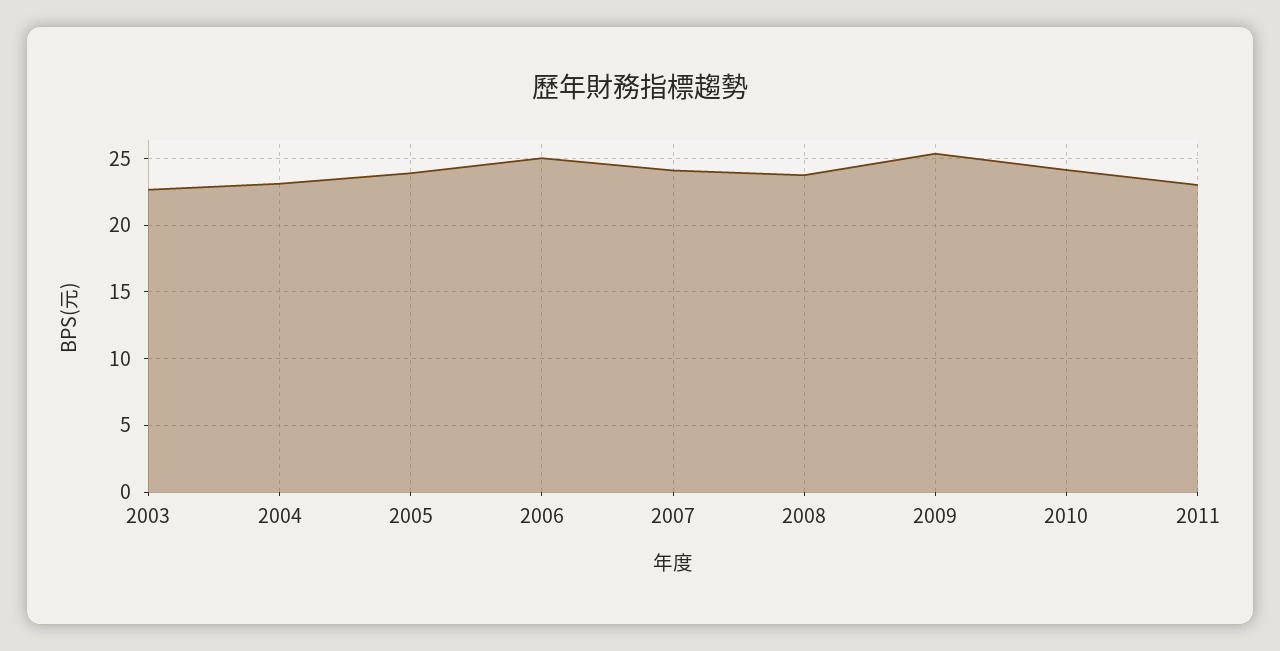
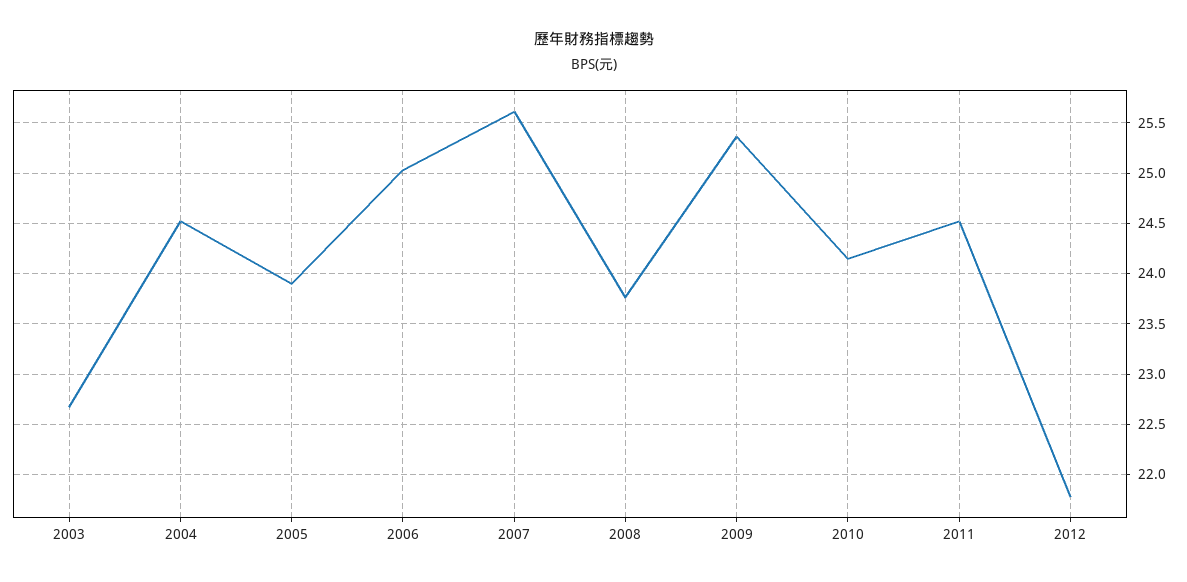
2004: 23 -> 24.5
2007: 24 -> 25.6
2011: 23 -> 24.5
2012: none -> 21.8

